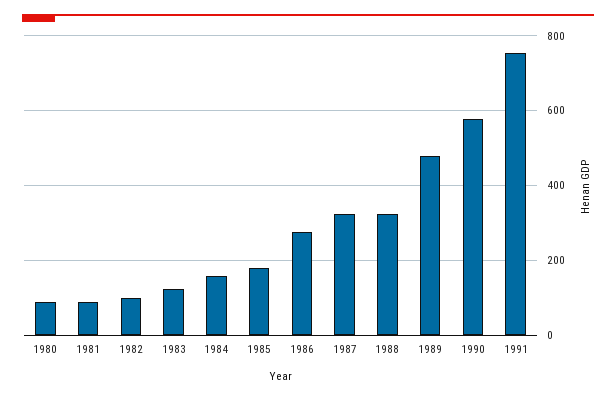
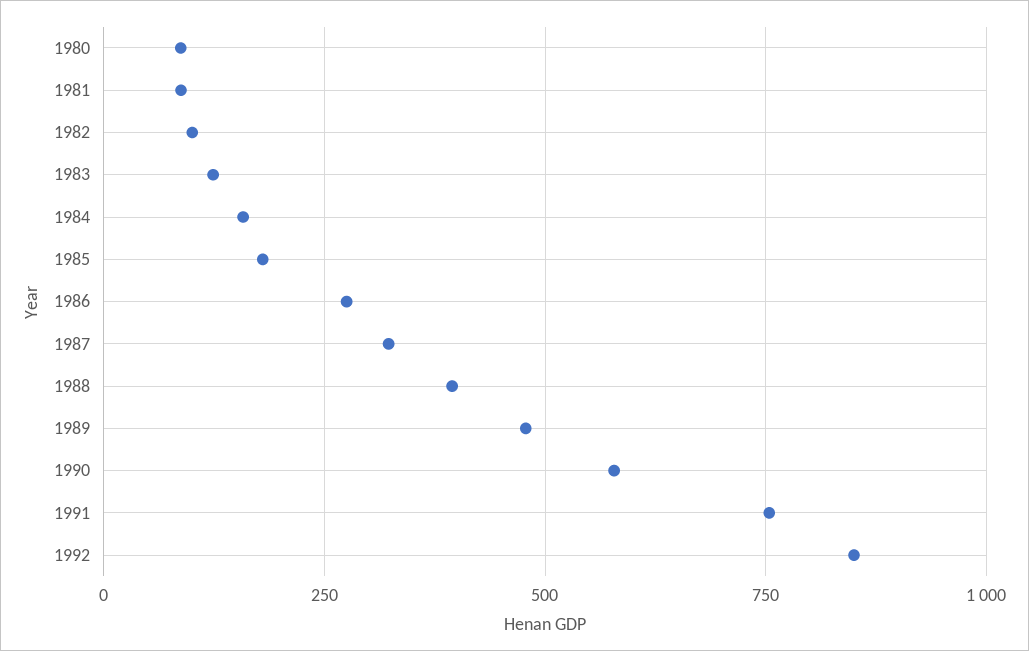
1988: 320 -> 400
1992: none -> 850

